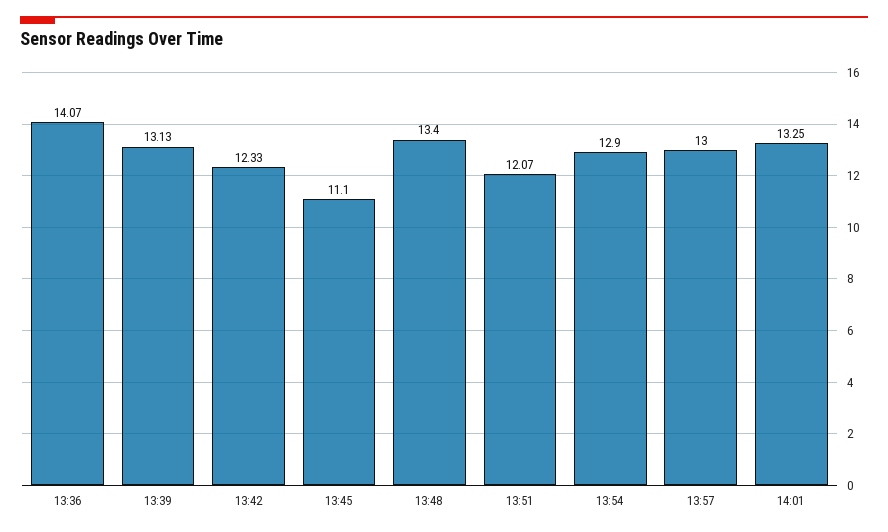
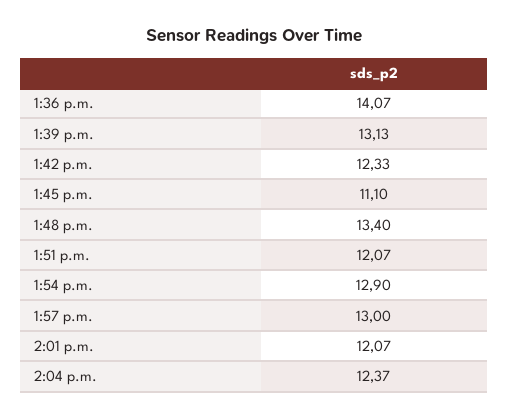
14:01: 13.25 -> 12.07
2:04 p.m.: none -> 12.37

